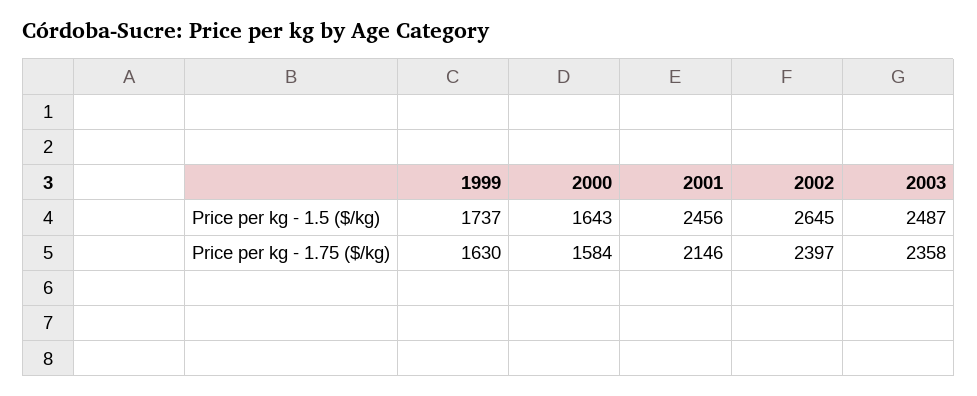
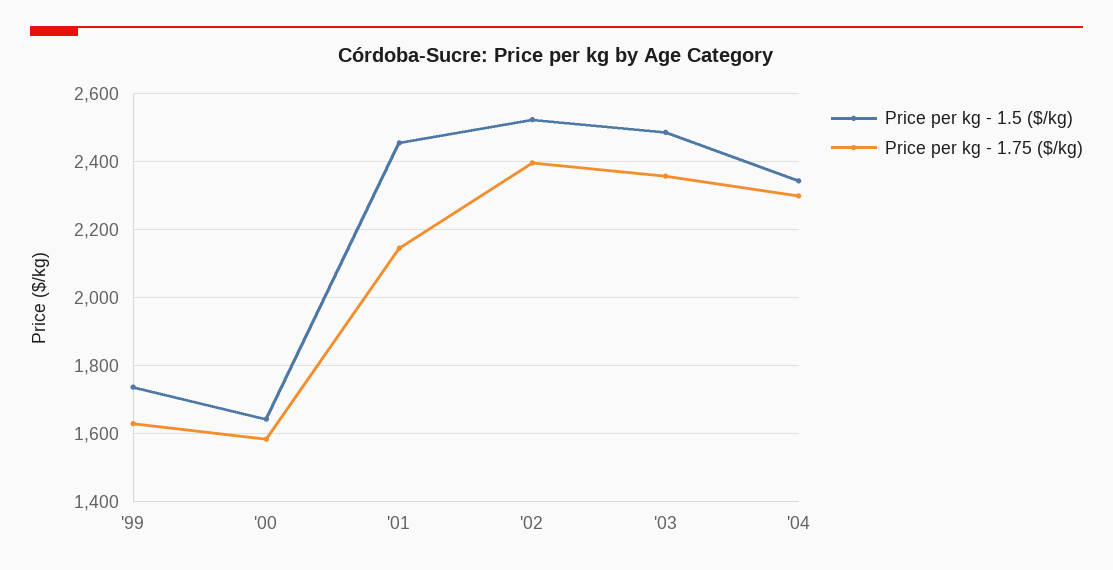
Price per kg - 1.5 ($/kg), 2002: 2645 -> 2520
Price per kg - 1.5 ($/kg), '04: none -> 2340
Price per kg - 1.75 ($/kg), '04: none -> 2300

